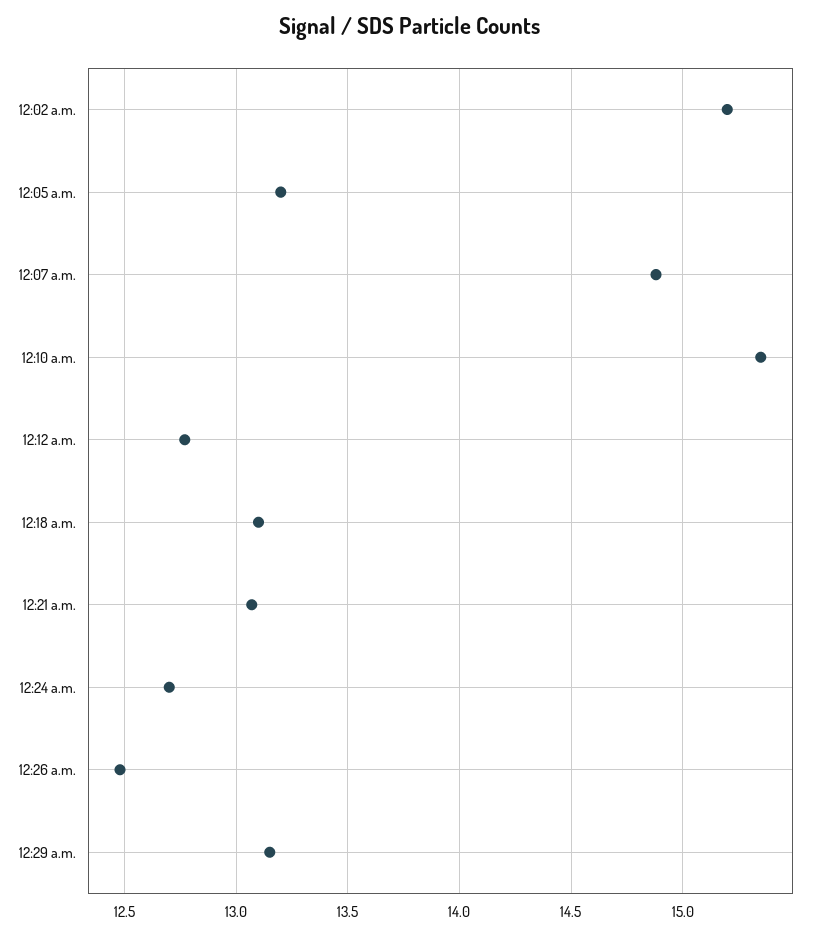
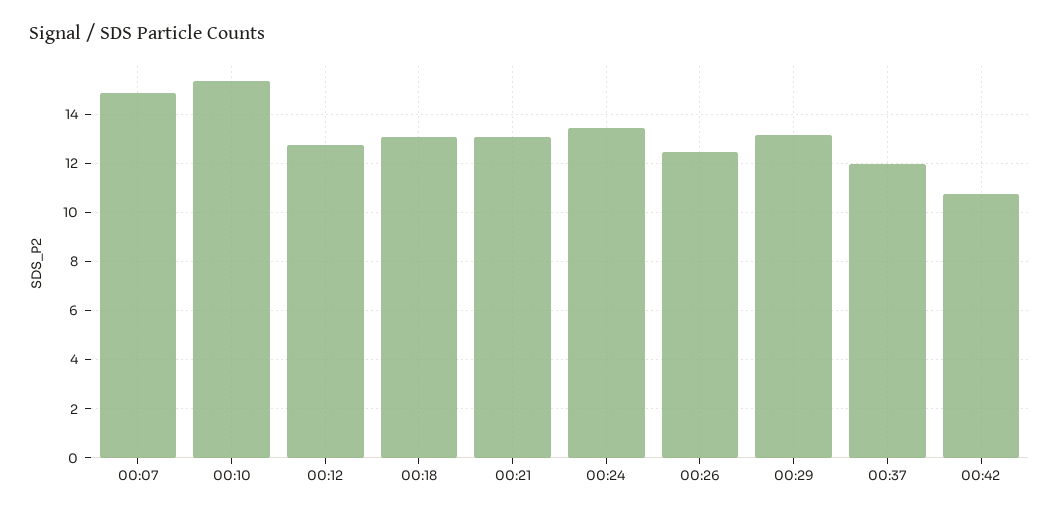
12:02 a.m.: 15.2 -> none
12:05 a.m.: 13.2 -> none
12:24 a.m.: 12.7 -> 13.5
00:37: none -> 12
00:42: none -> 10.75

